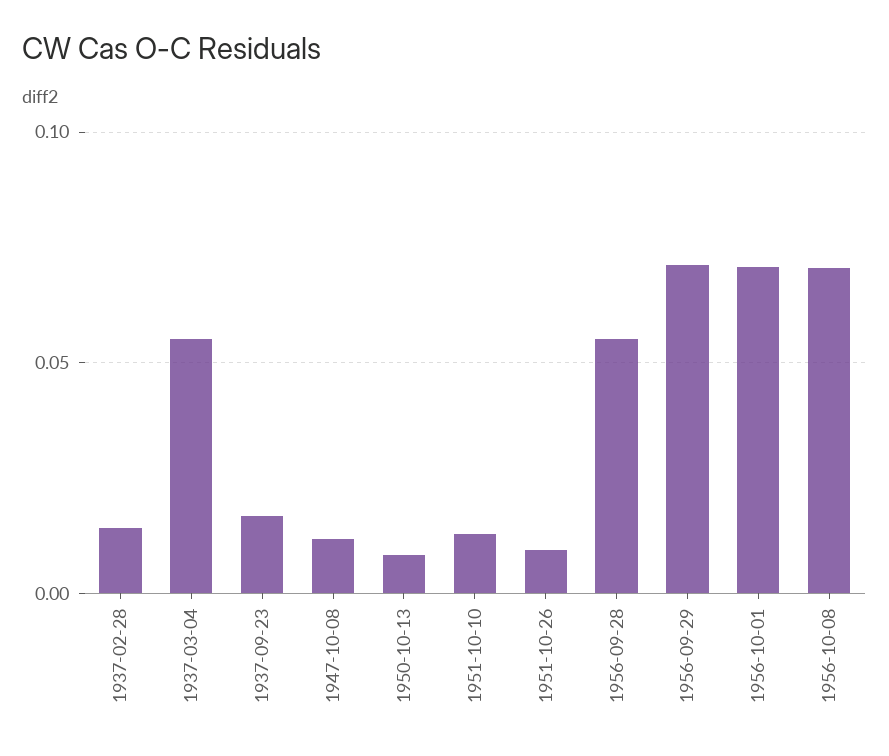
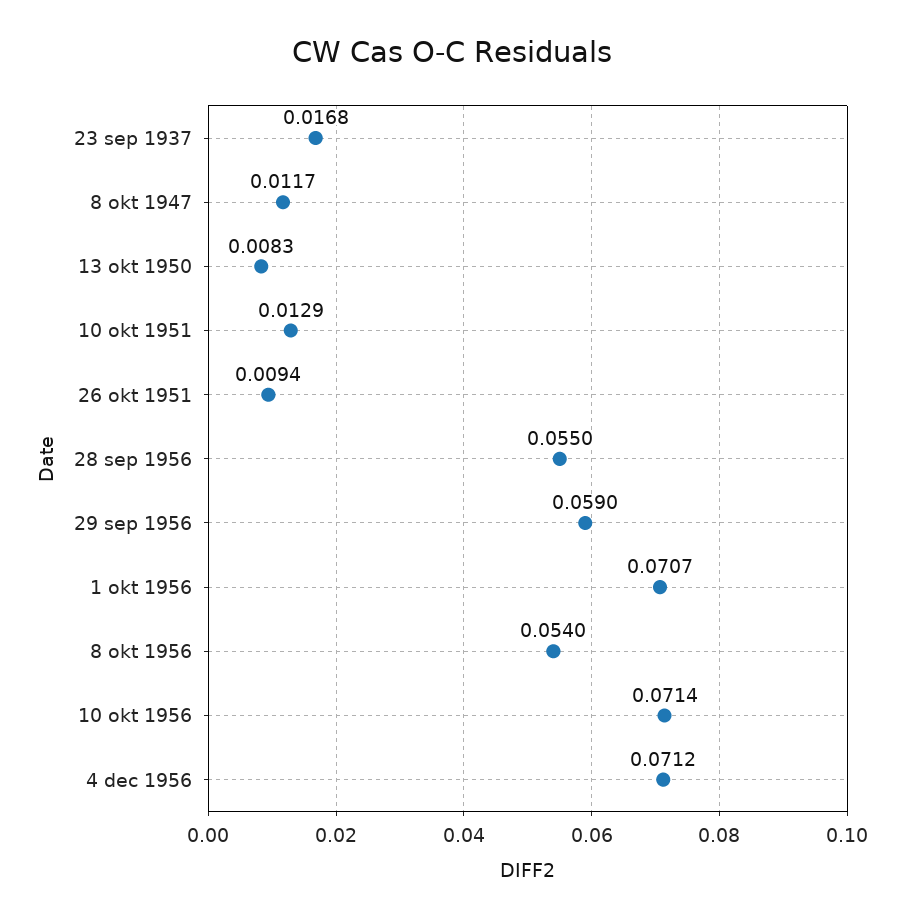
1937-02-28: 0.015 -> none
1937-03-04: 0.055 -> none
1956-09-29: 0.07 -> 0.059
1956-10-08: 0.07 -> 0.054
10 okt 1956: none -> 0.0714
4 dec 1956: none -> 0.0712

